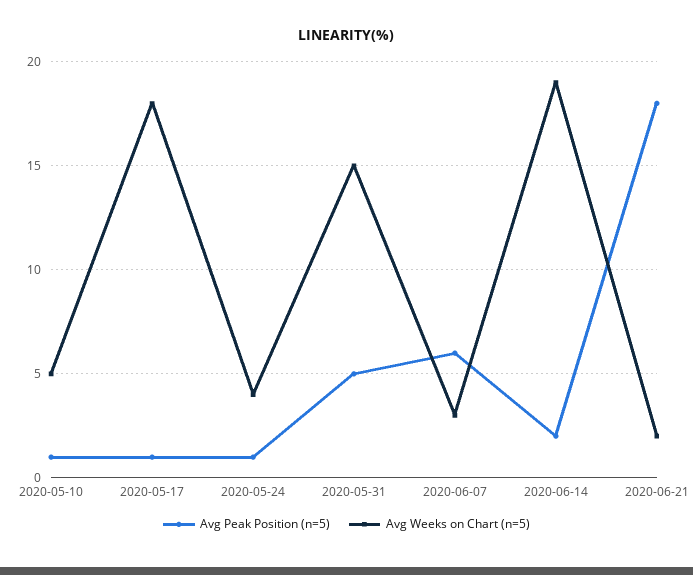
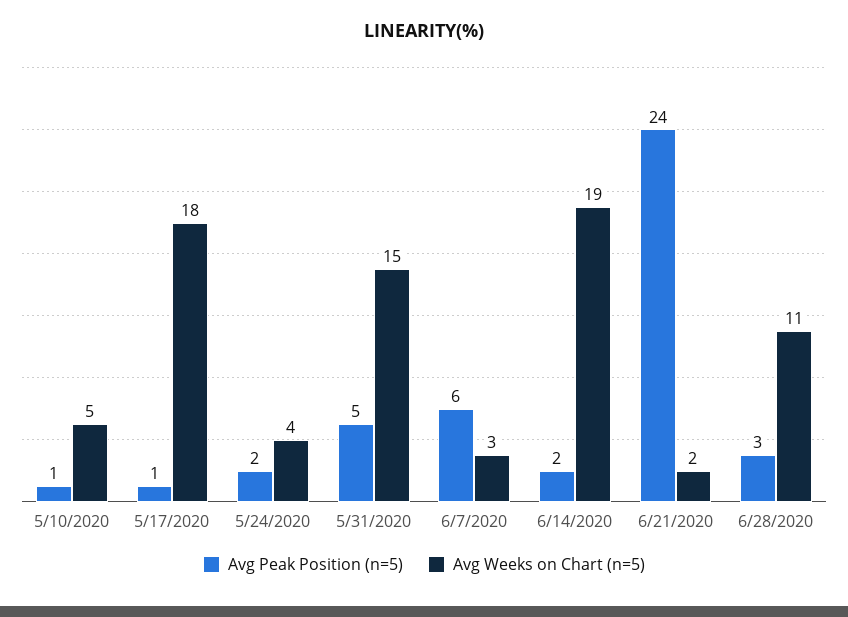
Avg Peak Position (n=5), 2020-05-24: 1 -> 2
Avg Peak Position (n=5), 2020-06-21: 18 -> 24
Avg Peak Position (n=5), 6/28/2020: none -> 3
Avg Weeks on Chart (n=5), 6/28/2020: none -> 11

